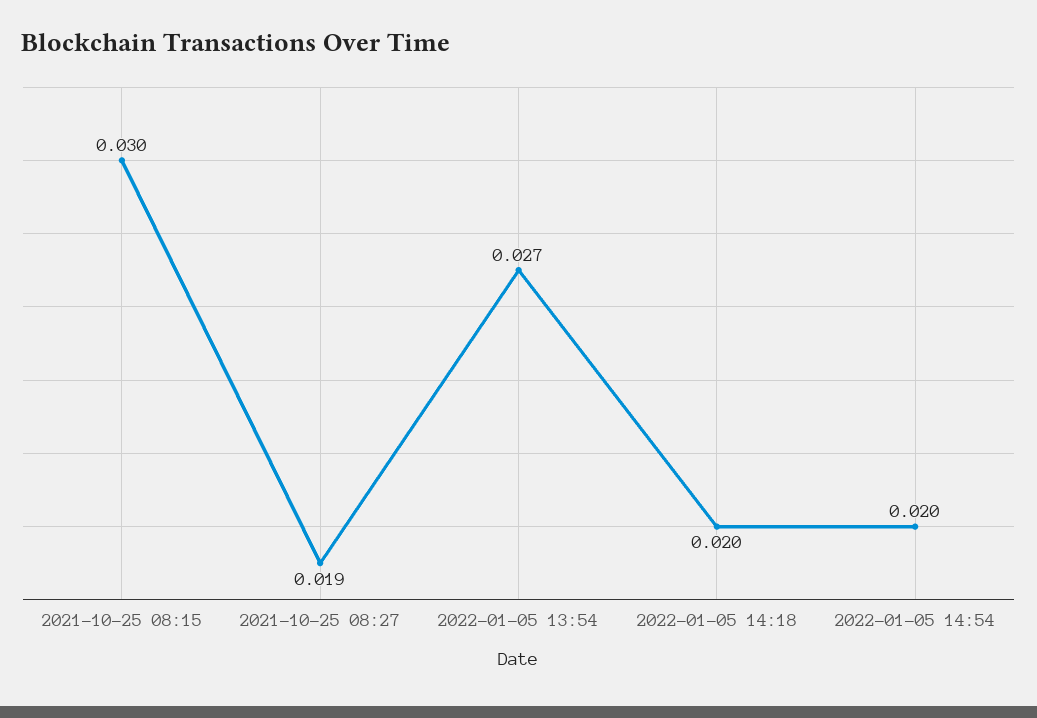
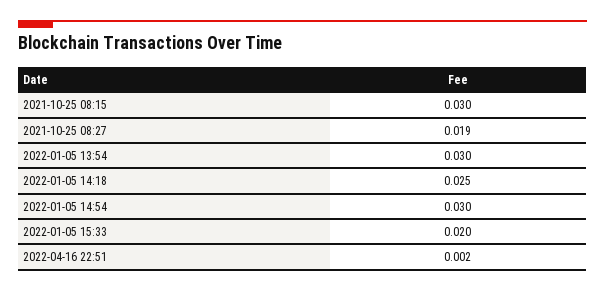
2022-01-05 13:54: 0.027 -> 0.03
2022-01-05 14:18: 0.02 -> 0.025
2022-01-05 14:54: 0.02 -> 0.03
2022-01-05 15:33: none -> 0.02
2022-04-16 22:51: none -> 0.002

